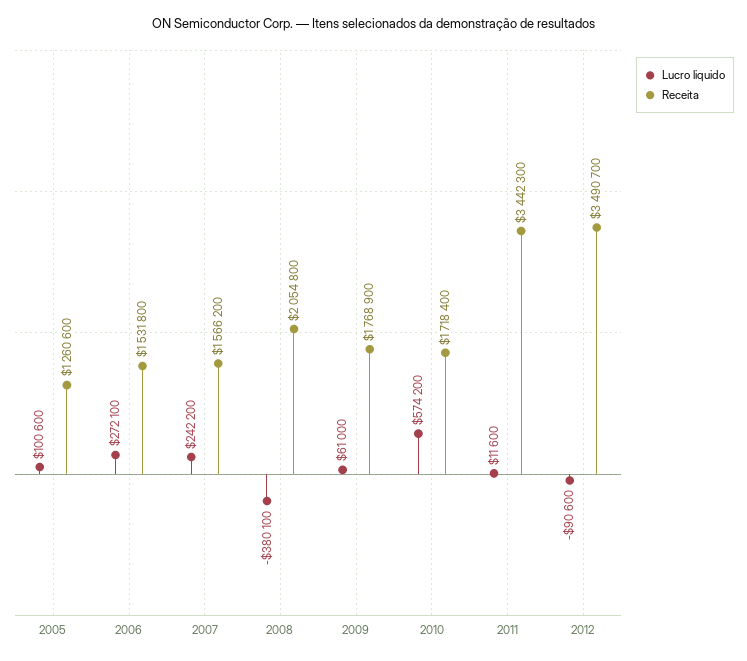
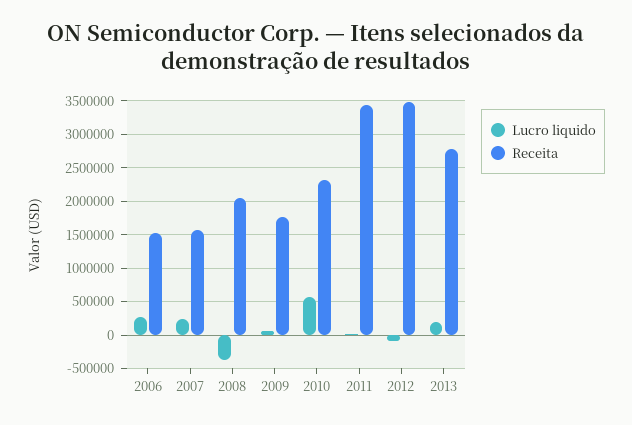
Lucro liquido, 2005: 100600 -> none
Receita, 2005: 1260600 -> none
Receita, 2010: 1718400 -> 2300000
Lucro liquido, 2013: none -> 200000
Receita, 2013: none -> 2800000

